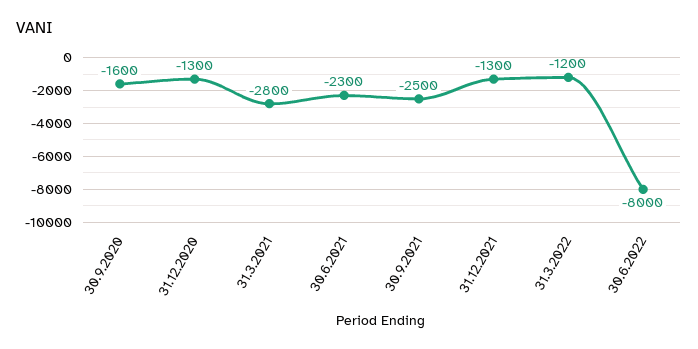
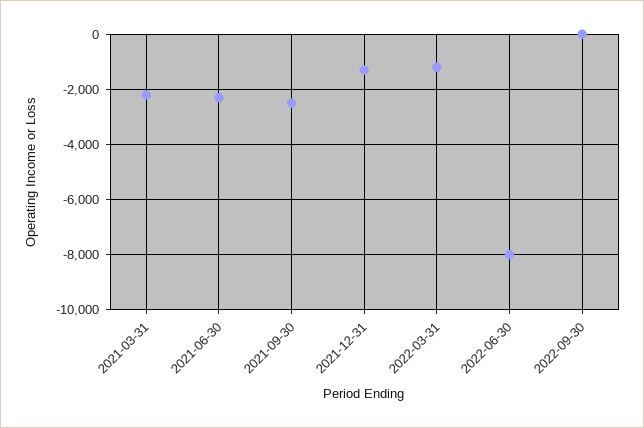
30.9.2020: -1600 -> none
31.12.2020: -1300 -> none
31.3.2021: -2800 -> -2250
2022-09-30: none -> 0

